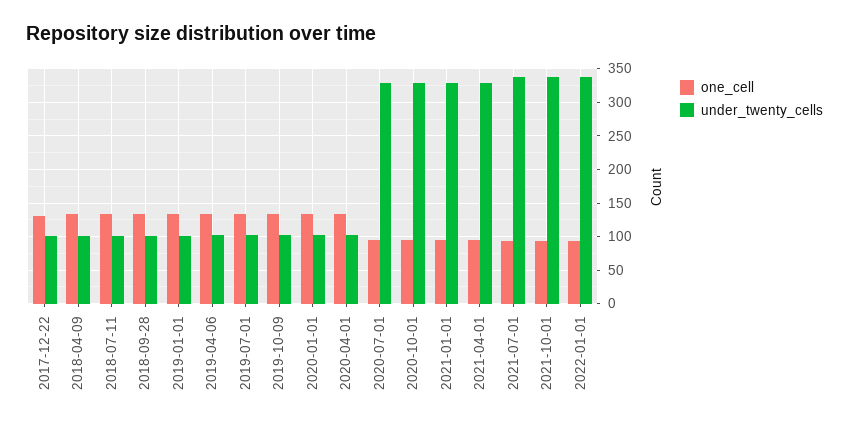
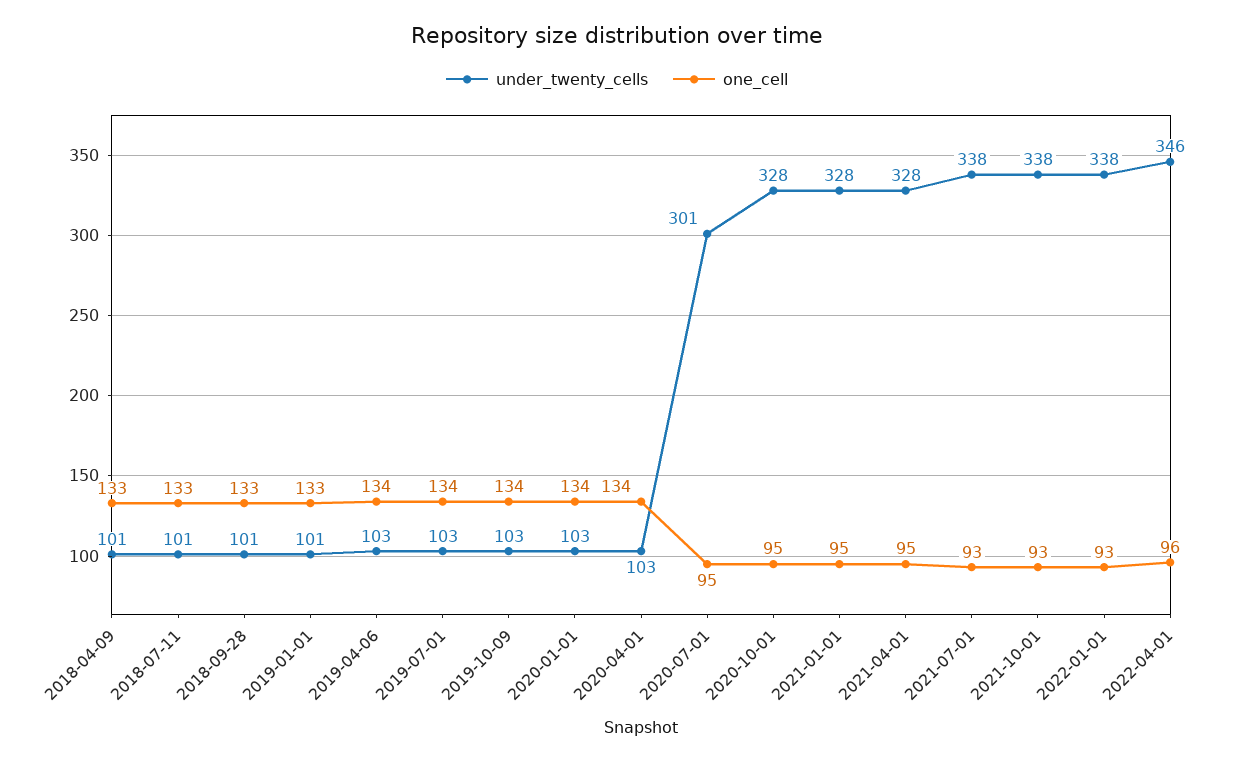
one_cell, 2017-12-22: 130 -> none
under_twenty_cells, 2017-12-22: 100 -> none
under_twenty_cells, 2020-07-01: 330 -> 301
under_twenty_cells, 2022-04-01: none -> 346
one_cell, 2022-04-01: none -> 96

